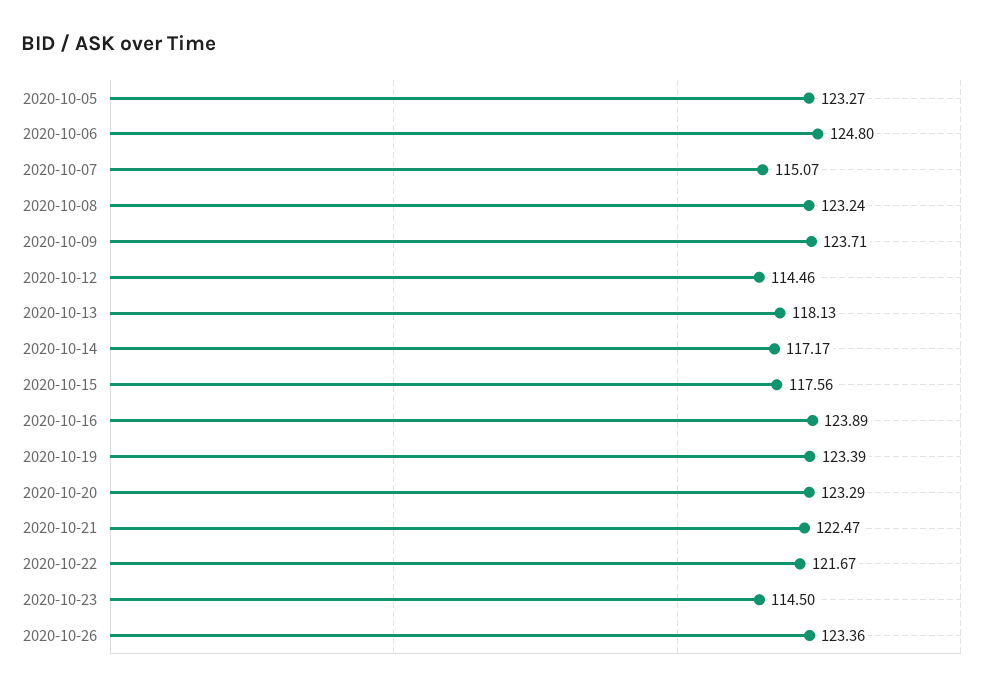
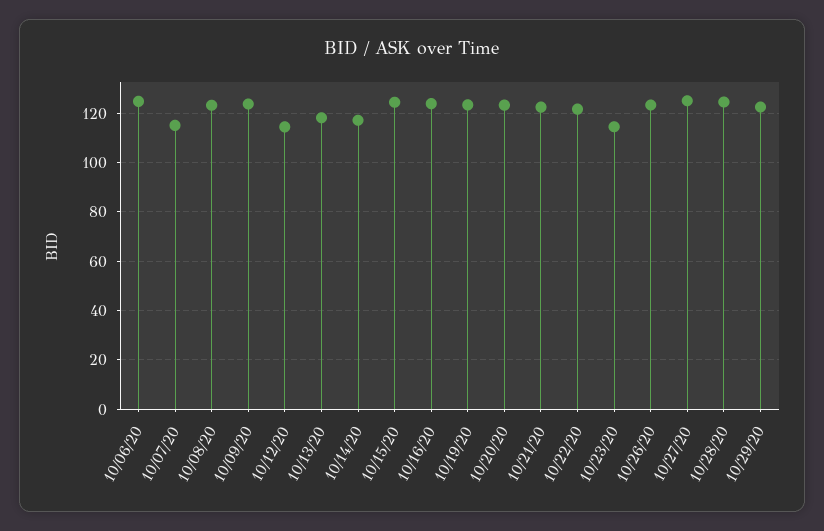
2020-10-05: 123.27 -> none
2020-10-15: 117.56 -> 125
10/27/20: none -> 125
10/28/20: none -> 125
10/29/20: none -> 122.5

